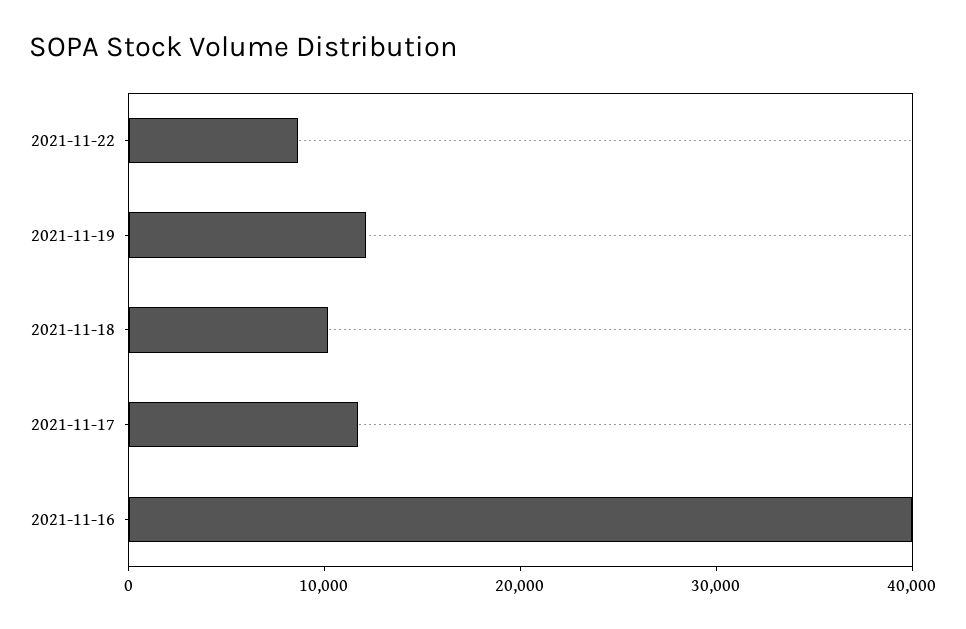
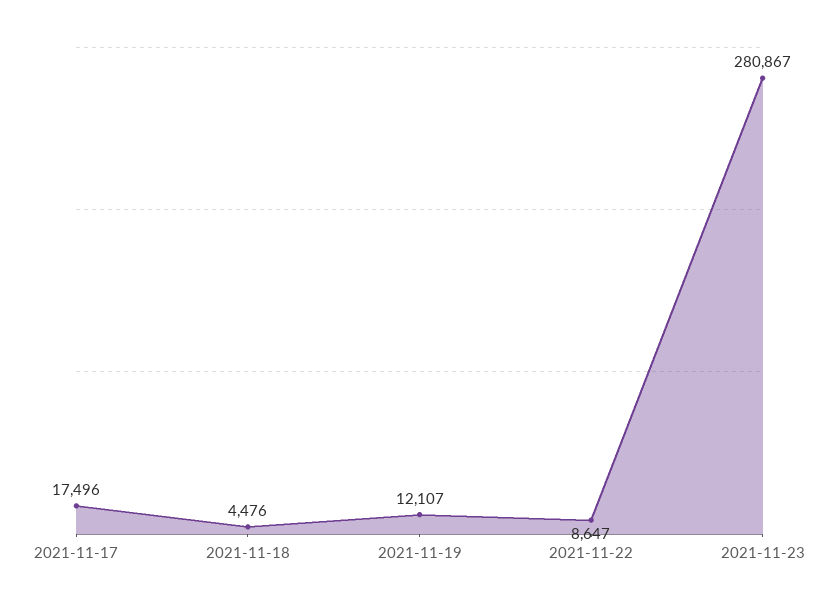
2021-11-18: 10000 -> 4476
2021-11-17: 12000 -> 17496
2021-11-16: 40000 -> none
2021-11-23: none -> 280867

